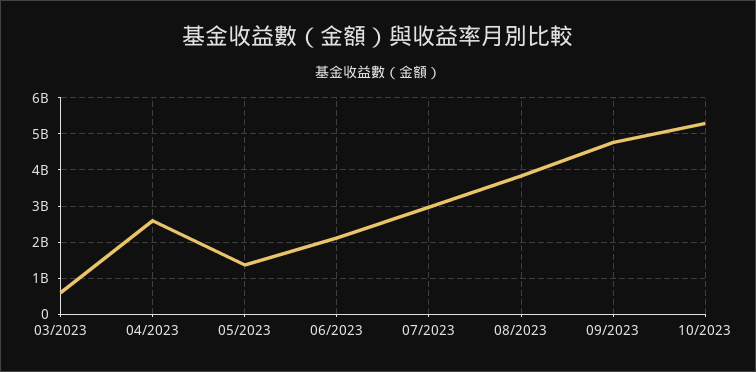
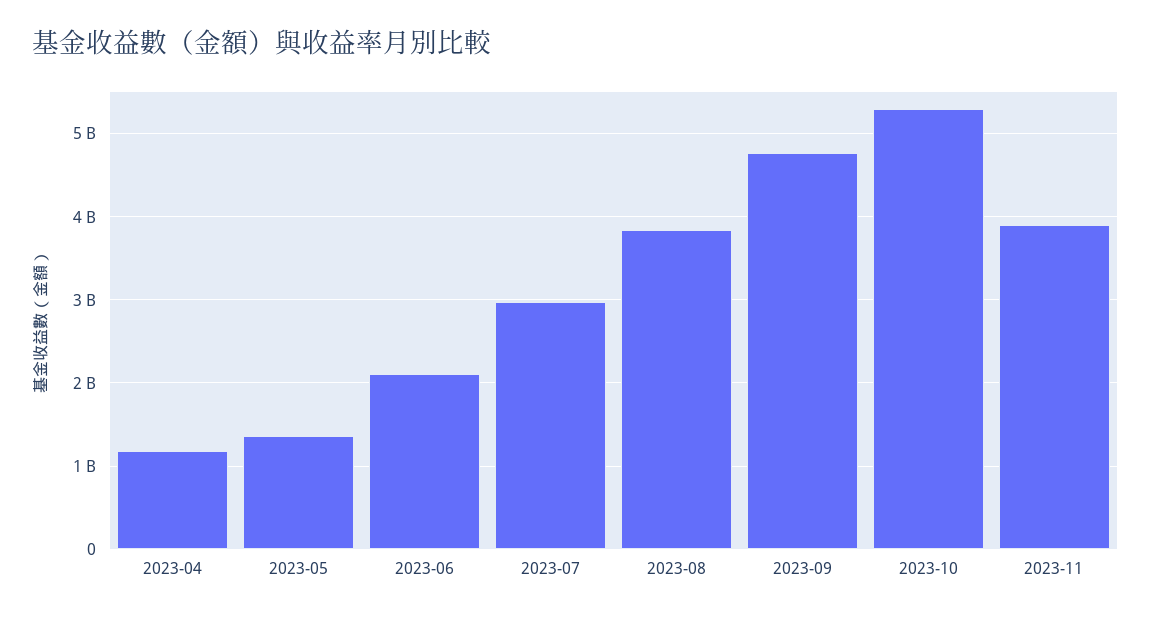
03/2023: 600000000 -> none
04/2023: 2600000000 -> 1200000000
2023-11: none -> 3900000000

